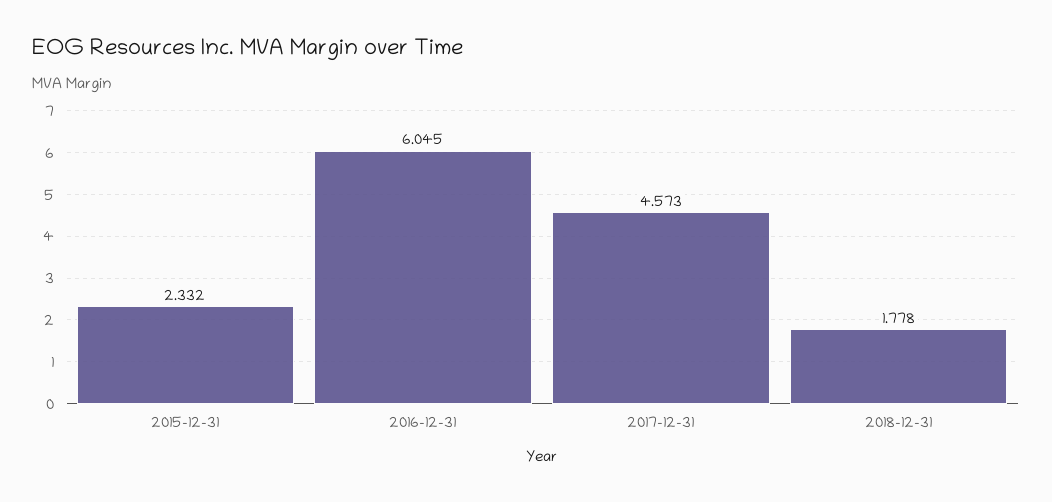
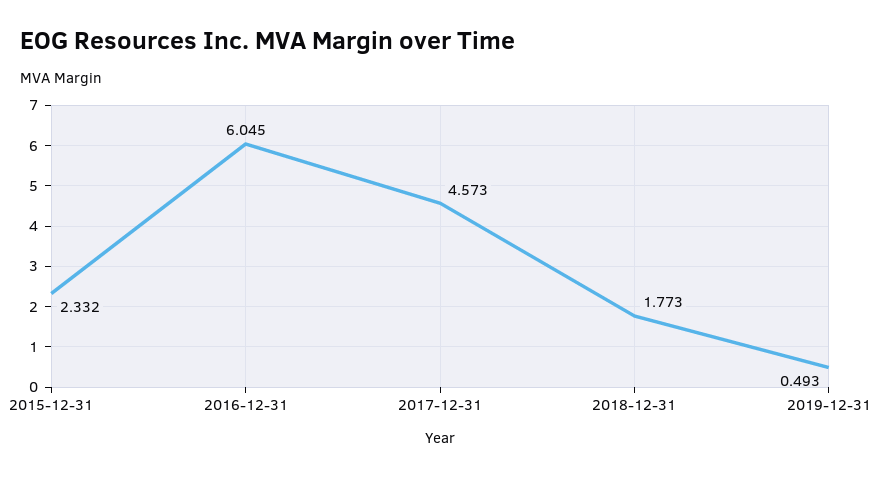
2018-12-31: 1.778 -> 1.773
2019-12-31: none -> 0.493

